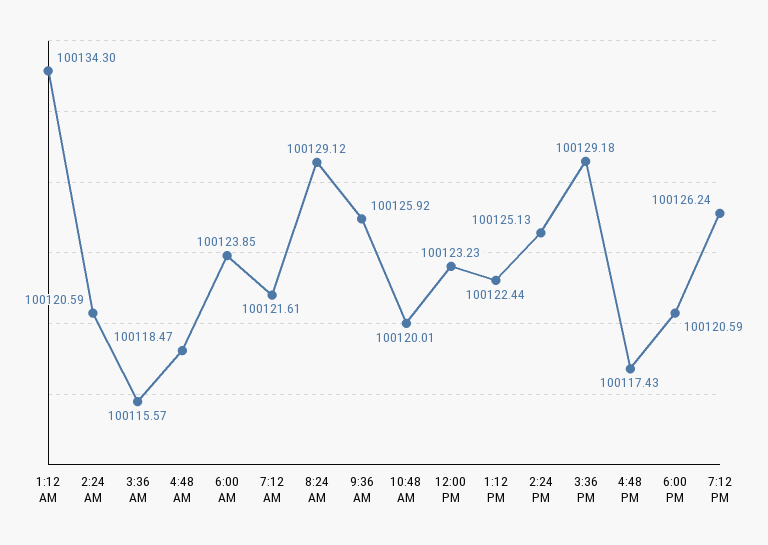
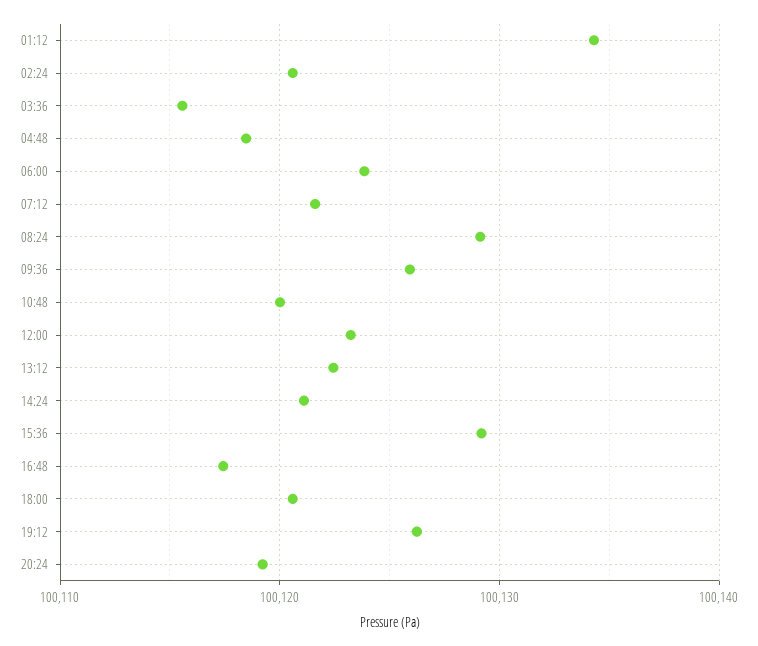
2:24 PM: 100125.13 -> 100121
20:24: none -> 100119

